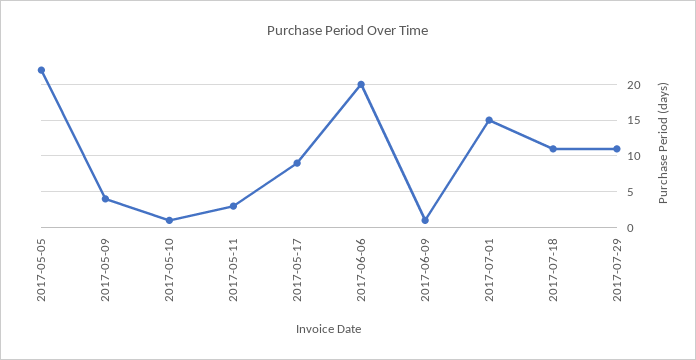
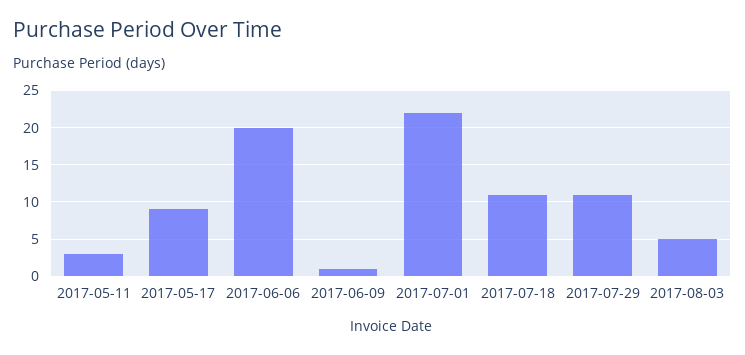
2017-05-05: 22 -> none
2017-05-09: 4 -> none
2017-05-10: 1 -> none
2017-07-01: 15 -> 22
2017-08-03: none -> 5

